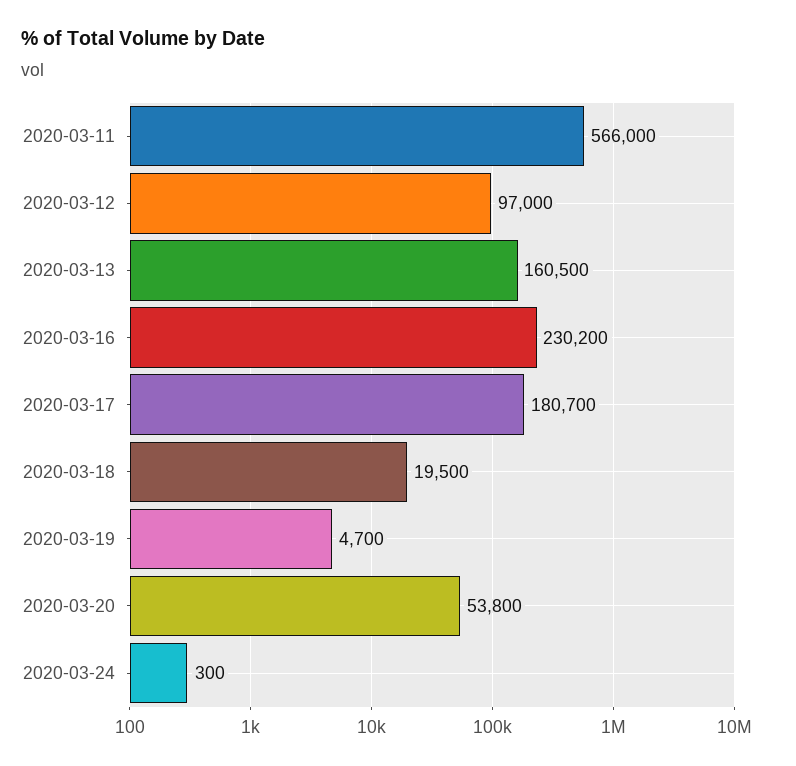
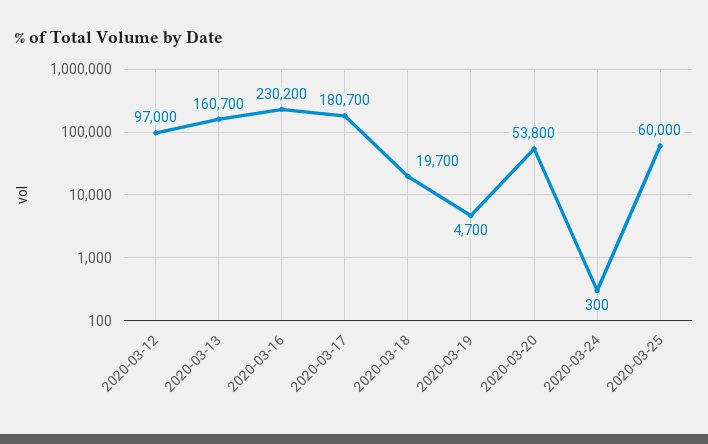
2020-03-11: 566000 -> none
2020-03-13: 160500 -> 160700
2020-03-18: 19500 -> 19700
2020-03-25: none -> 60000

